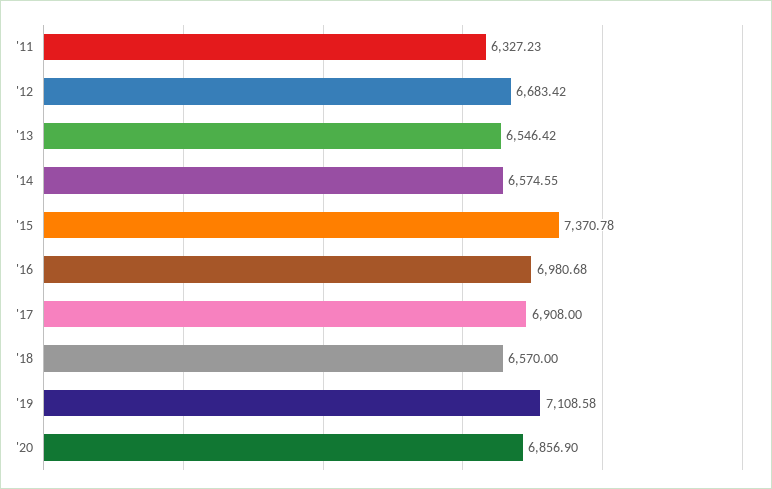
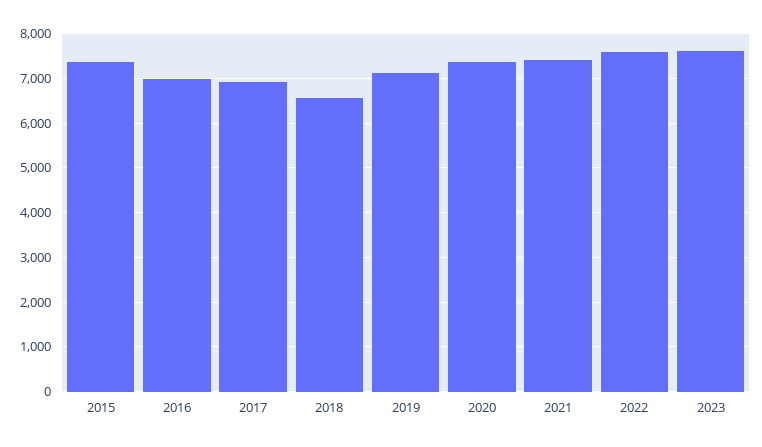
'11: 6327.23 -> none
'12: 6683.42 -> none
'13: 6546.42 -> none
'14: 6574.55 -> none
'20: 6856.9 -> 7400
2021: none -> 7400
2022: none -> 7600
2023: none -> 7600

